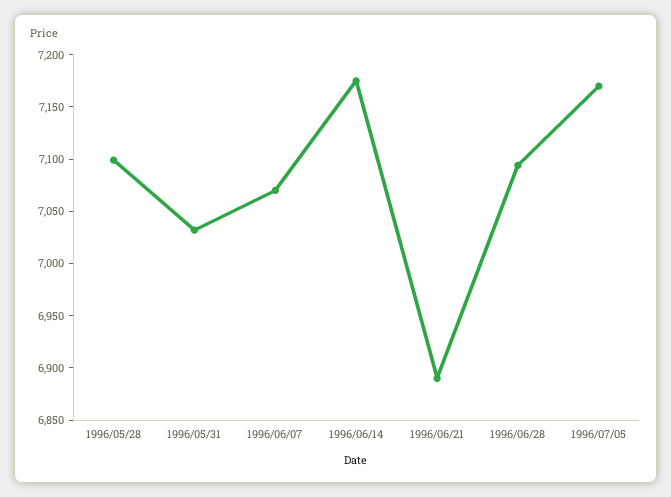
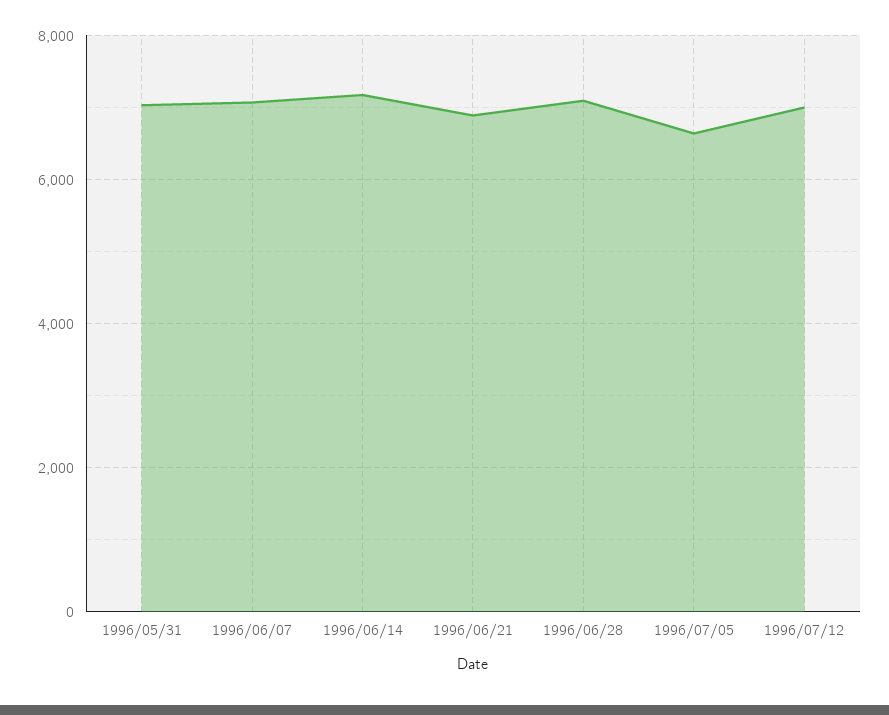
1996/05/28: 7100 -> none
1996/07/05: 7170 -> 6600
1996/07/12: none -> 7000

